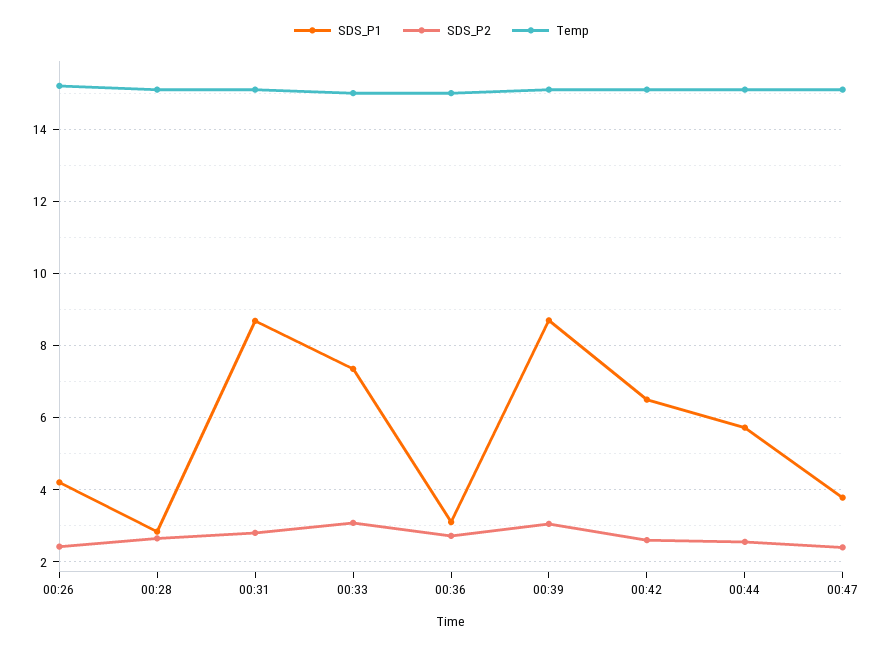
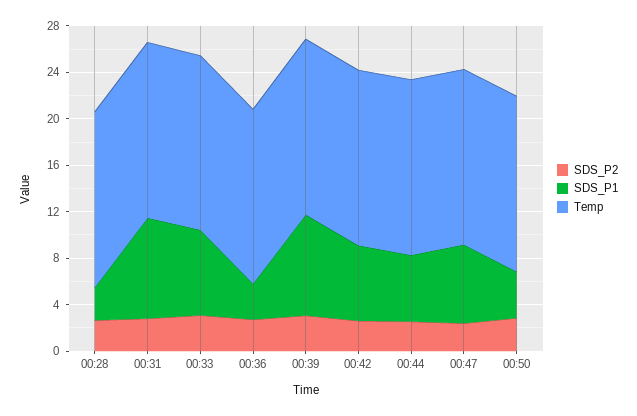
SDS_P1, 00:26: 4.2 -> none
SDS_P2, 00:26: 2.4 -> none
Temp, 00:26: 15.2 -> none
SDS_P1, 00:47: 3.8 -> 7
SDS_P2, 00:50: none -> 3
SDS_P1, 00:50: none -> 4
Temp, 00:50: none -> 15

